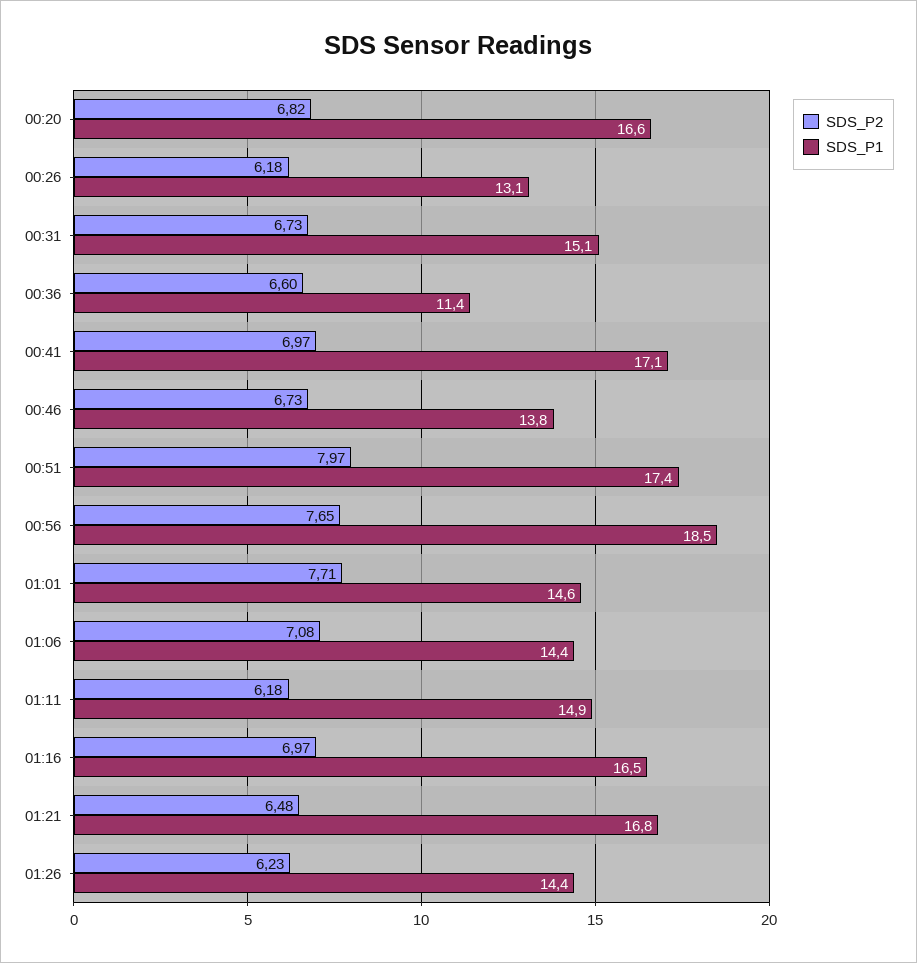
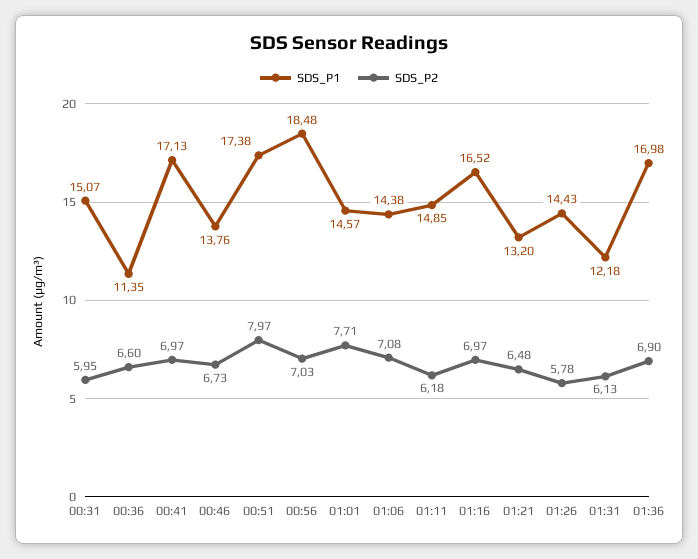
SDS_P2, 00:20: 6.82 -> none
SDS_P1, 00:20: 16.6 -> none
SDS_P2, 00:26: 6.18 -> none
SDS_P1, 00:26: 13.1 -> none
SDS_P2, 00:31: 6.73 -> 5.95
SDS_P2, 00:56: 7.65 -> 7.03
SDS_P1, 01:21: 16.8 -> 13.2
SDS_P2, 01:26: 6.23 -> 5.78
SDS_P1, 01:31: none -> 12.18
SDS_P2, 01:31: none -> 6.13
SDS_P1, 01:36: none -> 16.98
SDS_P2, 01:36: none -> 6.9

